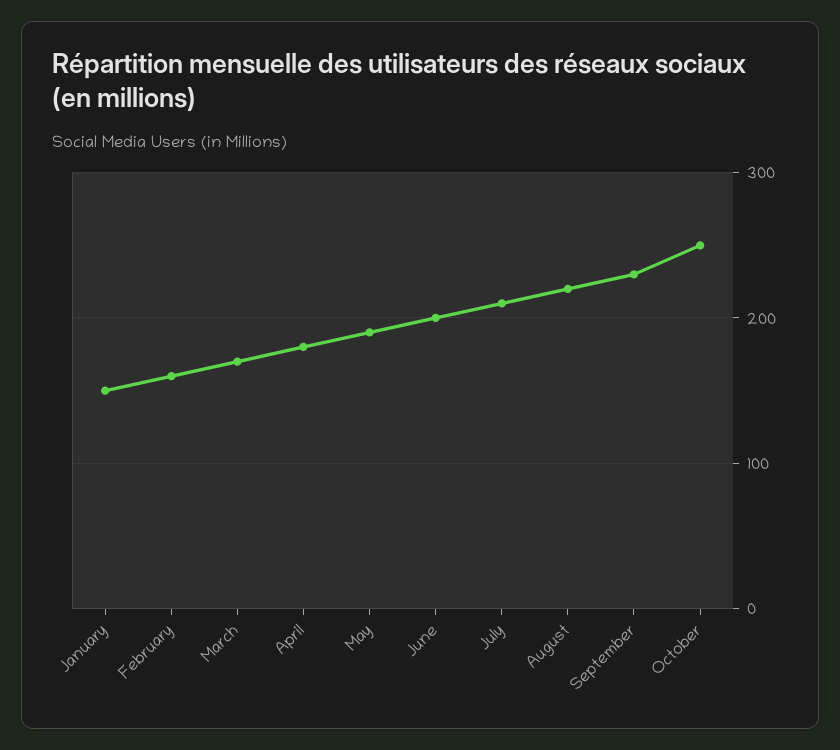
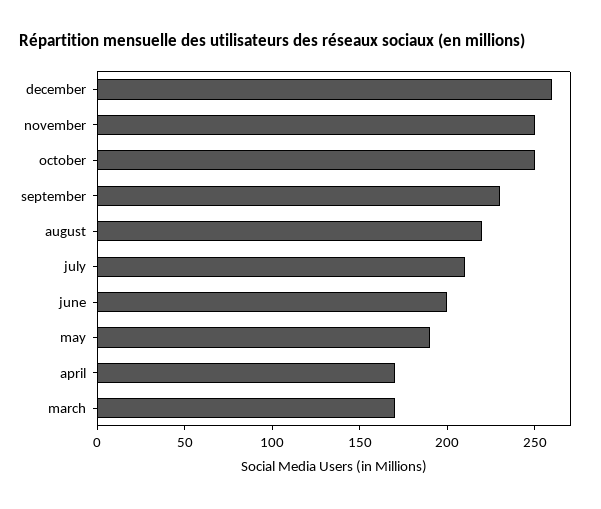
January: 150 -> none
February: 160 -> none
April: 180 -> 170
december: none -> 260
november: none -> 250

